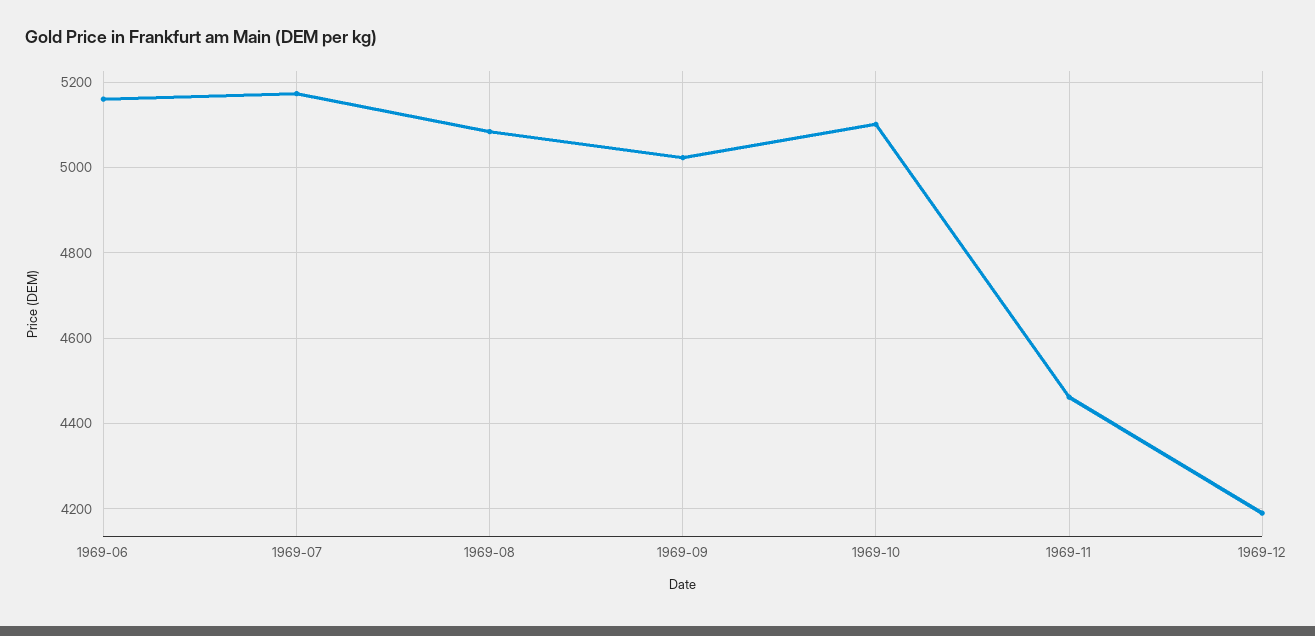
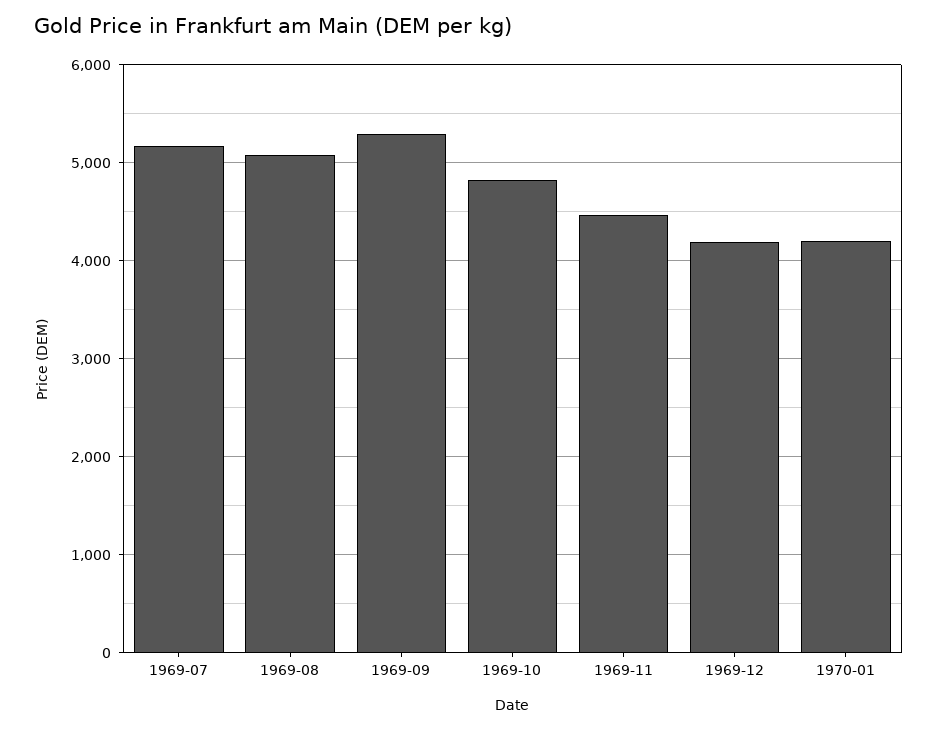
1969-06: 5160 -> none
1969-09: 5020 -> 5300
1969-10: 5100 -> 4800
1970-01: none -> 4200

